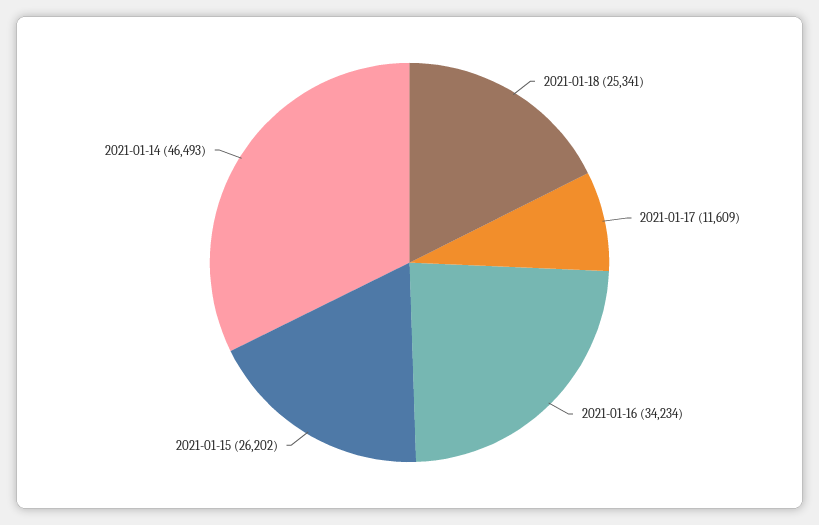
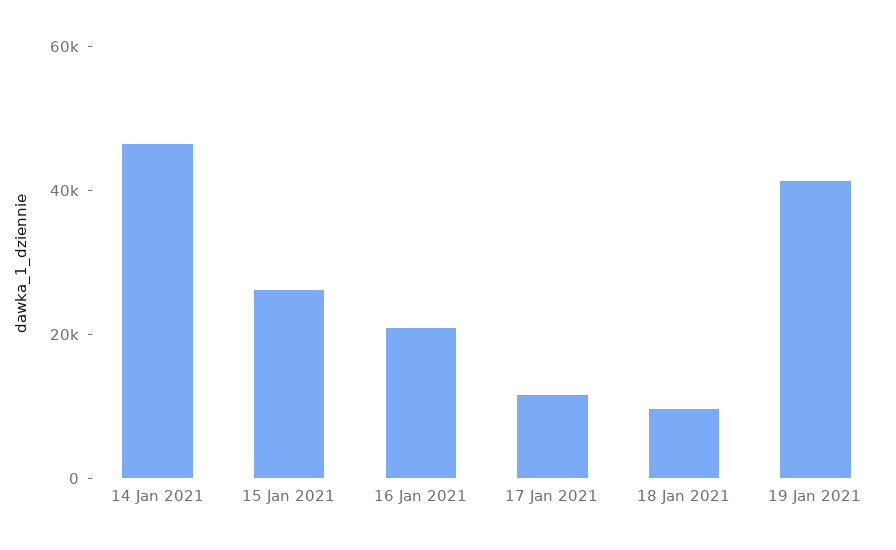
2021-01-18: 25341 -> 10000
2021-01-16: 34234 -> 20000
19 Jan 2021: none -> 40000

